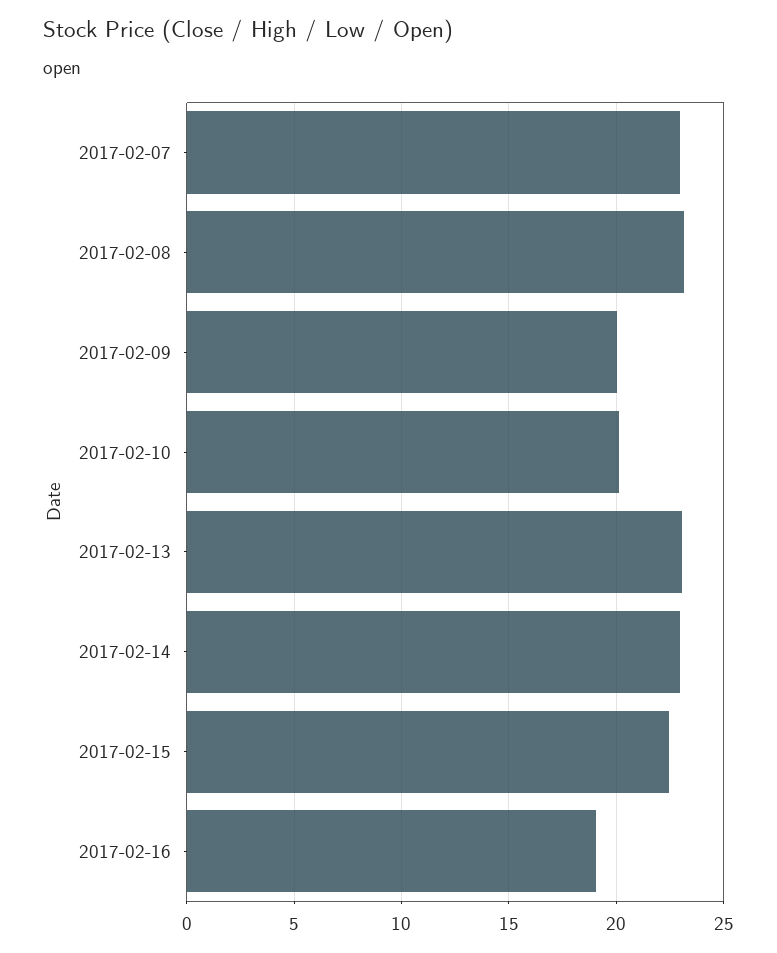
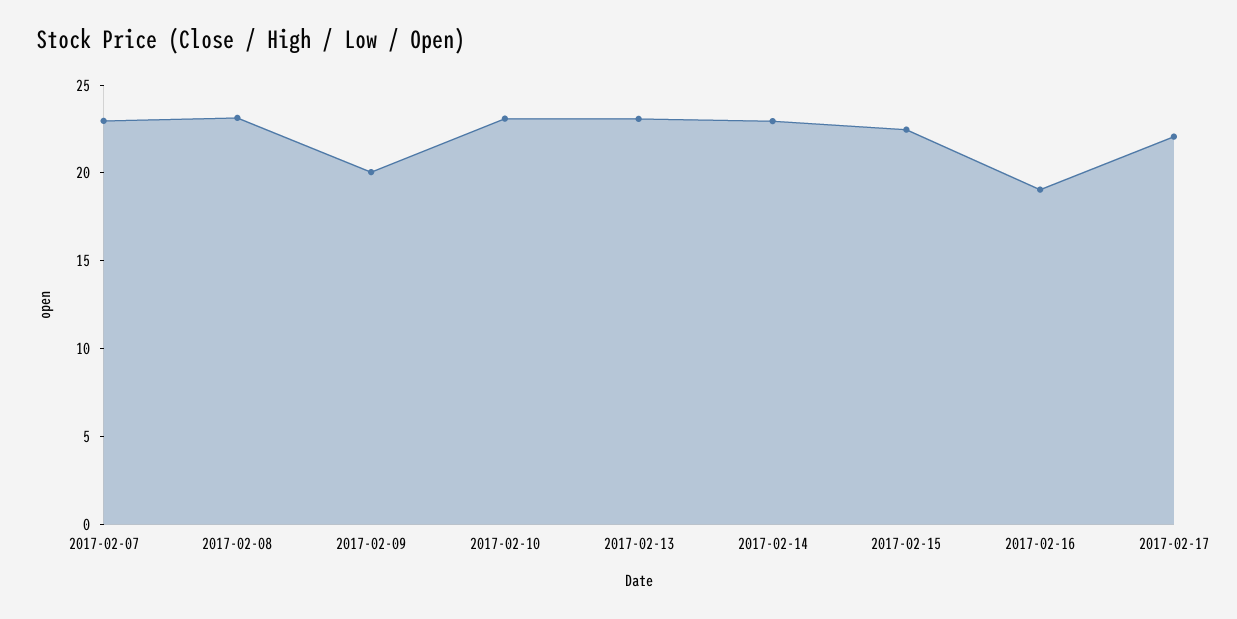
2017-02-10: 20 -> 23
2017-02-17: none -> 22

